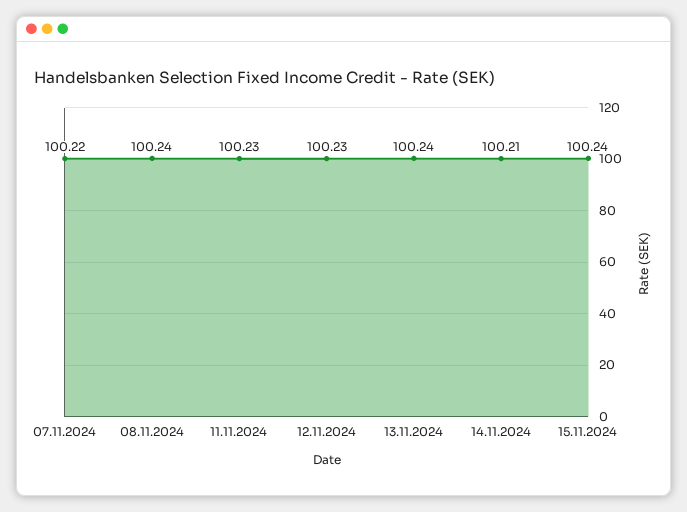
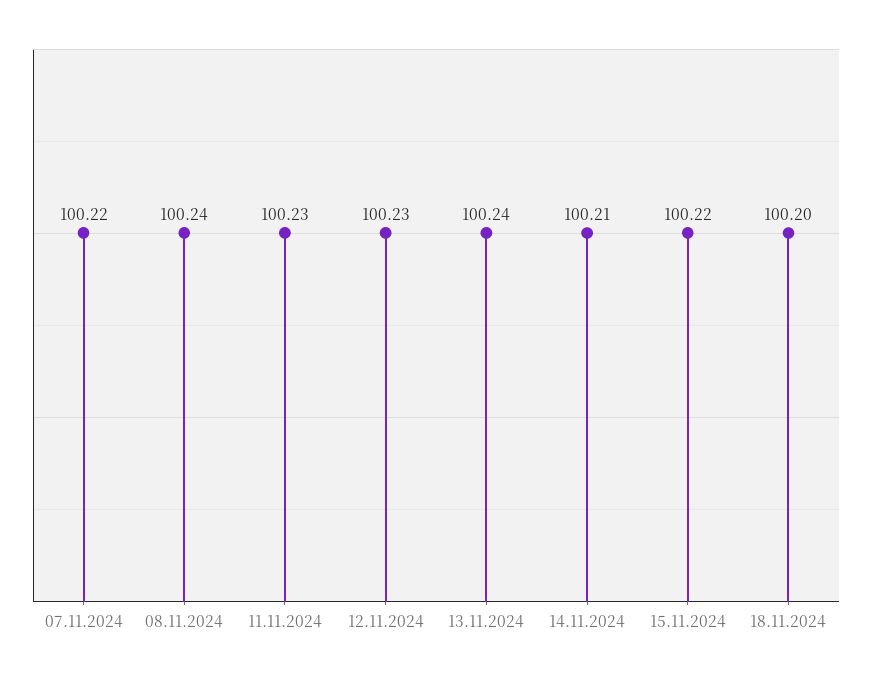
15.11.2024: 100.24 -> 100.22
18.11.2024: none -> 100.2

